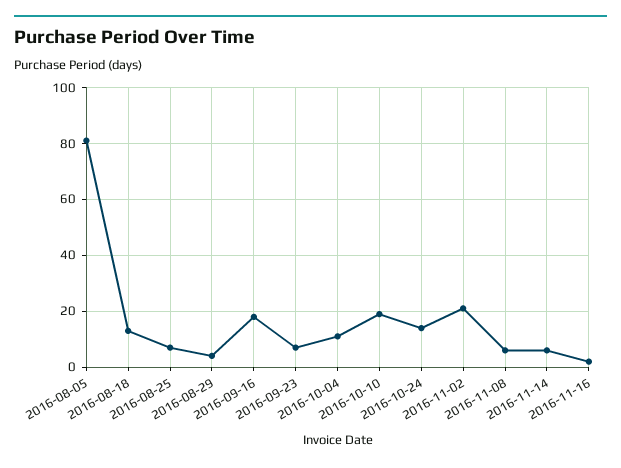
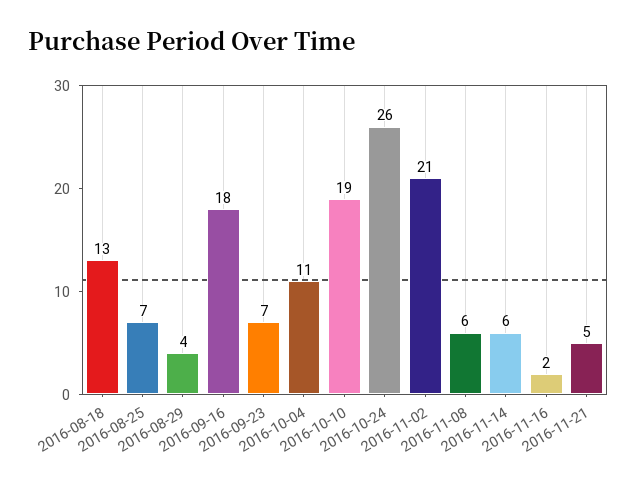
2016-08-05: 80 -> none
2016-10-24: 15 -> 26
2016-11-21: none -> 5

